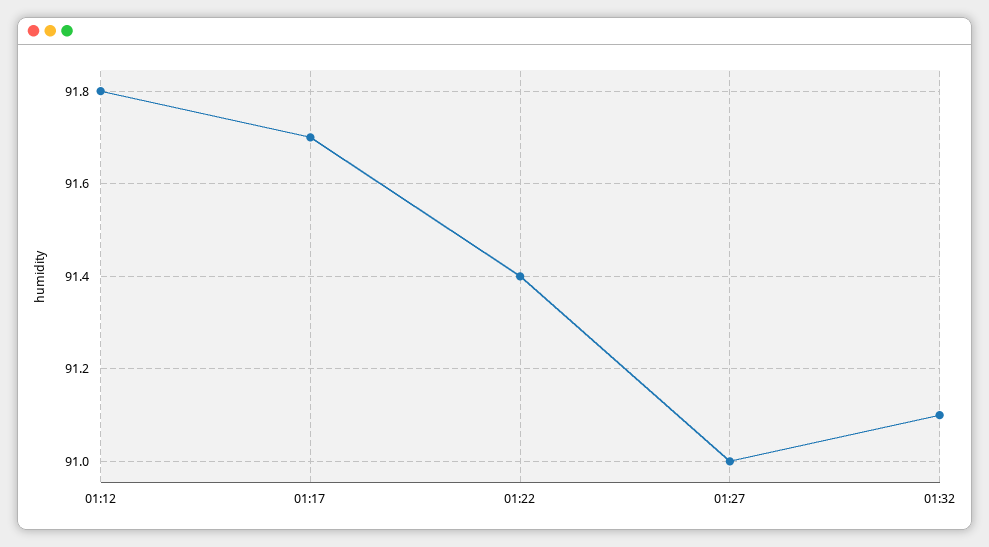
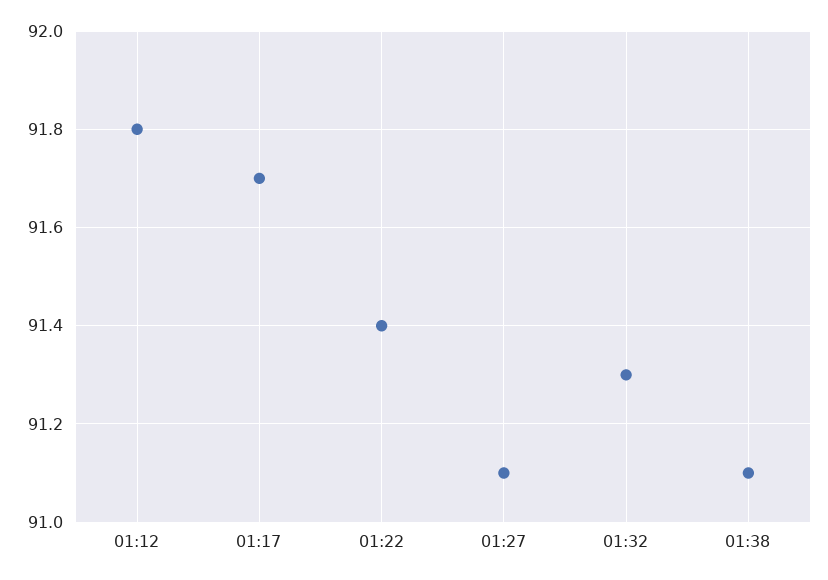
01:27: 91 -> 91.1
01:32: 91.1 -> 91.3
01:38: none -> 91.1

